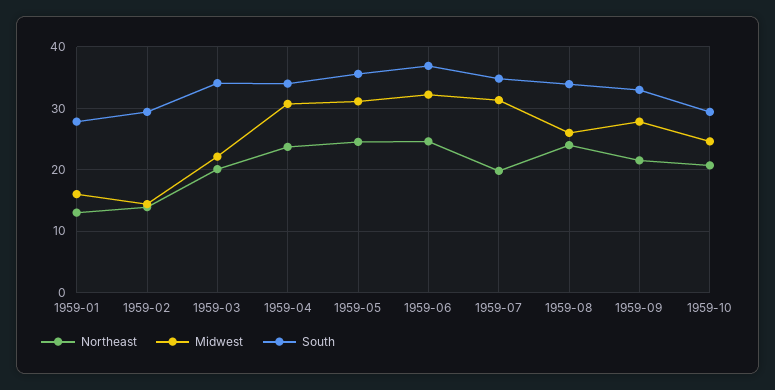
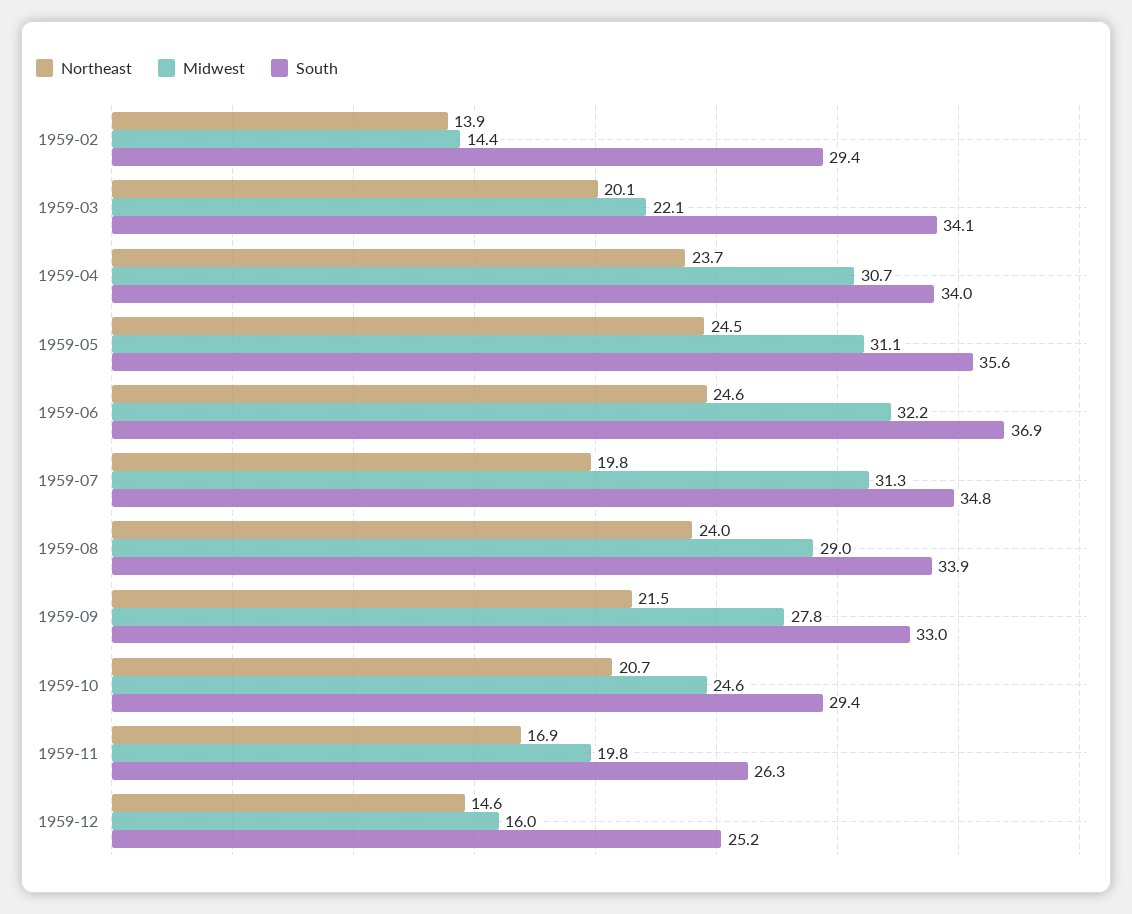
Northeast, 1959-01: 13 -> none
Midwest, 1959-01: 16 -> none
South, 1959-01: 28 -> none
Midwest, 1959-08: 26 -> 29
Northeast, 1959-11: none -> 16.9
Midwest, 1959-11: none -> 19.8
South, 1959-11: none -> 26.3
Northeast, 1959-12: none -> 14.6
Midwest, 1959-12: none -> 16
South, 1959-12: none -> 25.2

